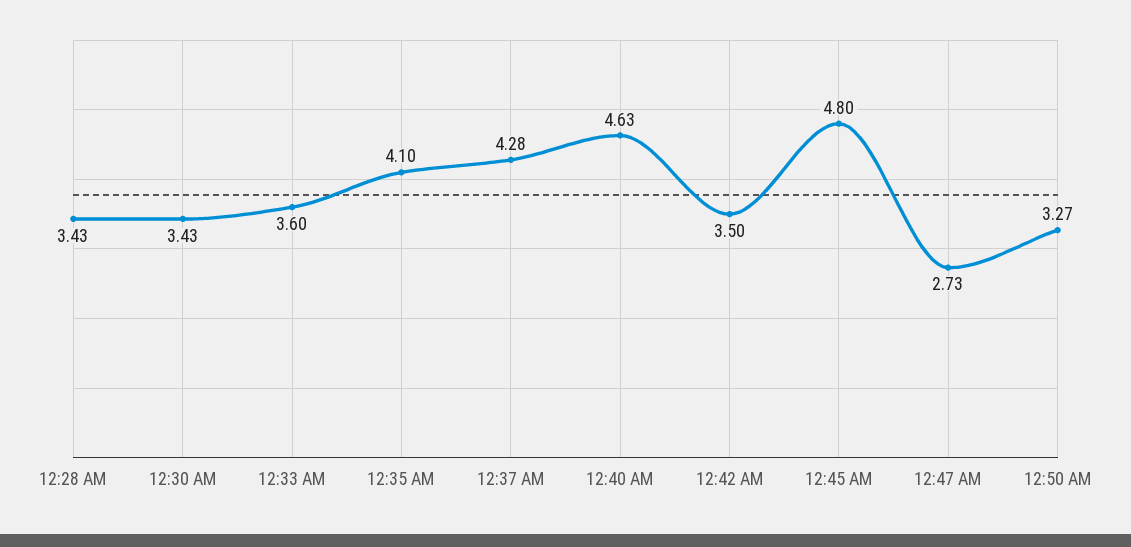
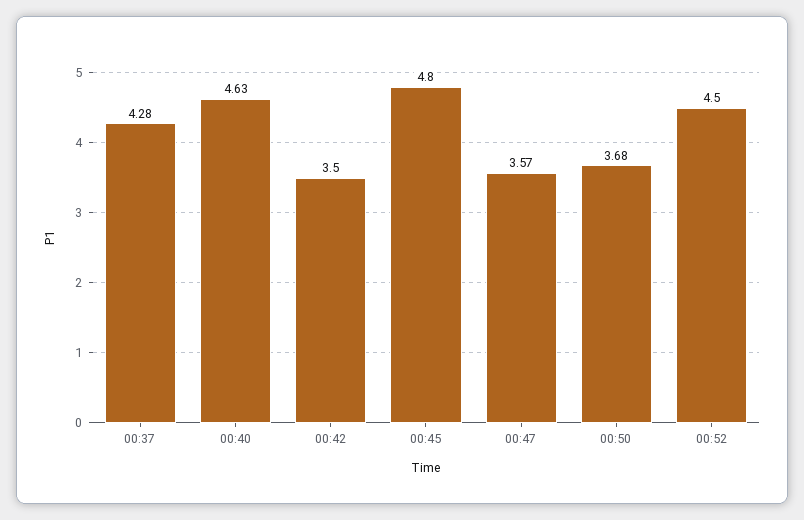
12:28 AM: 3.43 -> none
12:30 AM: 3.43 -> none
12:33 AM: 3.6 -> none
12:35 AM: 4.1 -> none
12:47 AM: 2.73 -> 3.57
12:50 AM: 3.27 -> 3.68
00:52: none -> 4.5

